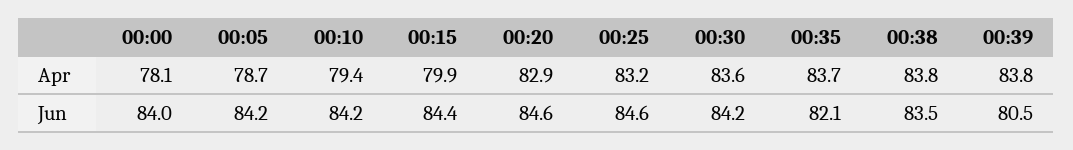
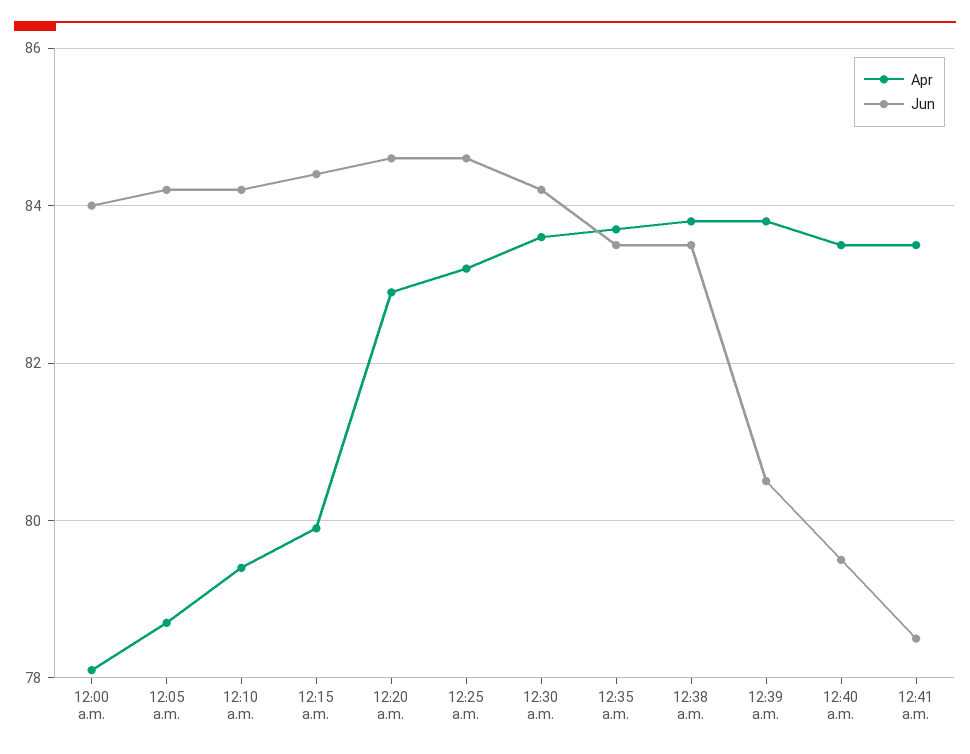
Jun, 00:35: 82.1 -> 83.5
Apr, 12:40 a.m.: none -> 83.5
Jun, 12:40 a.m.: none -> 79.5
Apr, 12:41 a.m.: none -> 83.5
Jun, 12:41 a.m.: none -> 78.5

